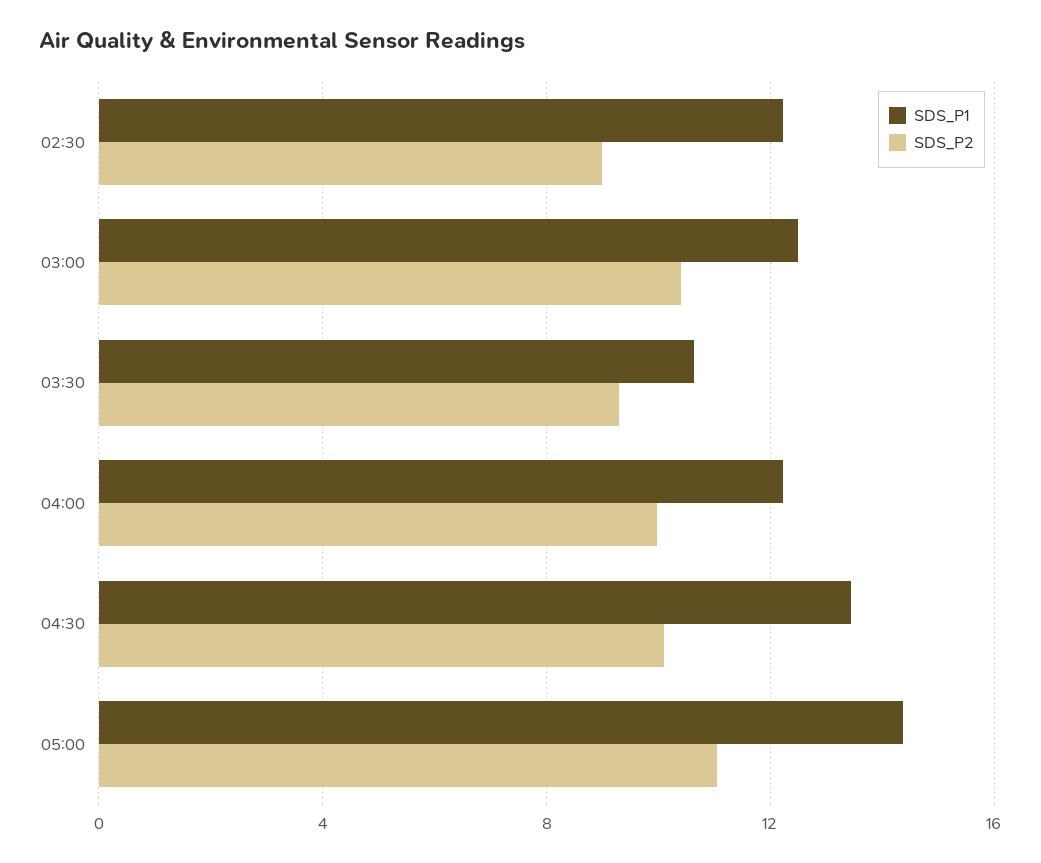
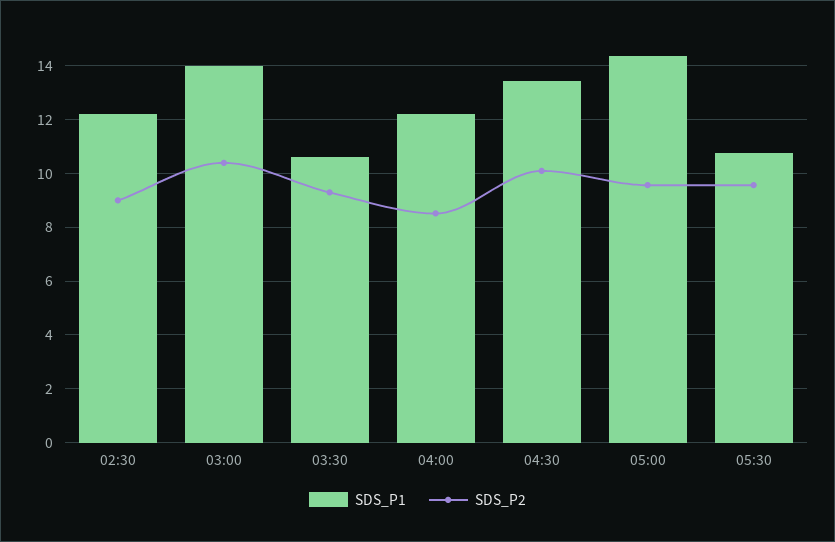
SDS_P1, 03:00: 12.5 -> 14
SDS_P2, 04:00: 10 -> 8.5
SDS_P2, 05:00: 11 -> 9.5
SDS_P1, 05:30: none -> 10.75
SDS_P2, 05:30: none -> 9.5

